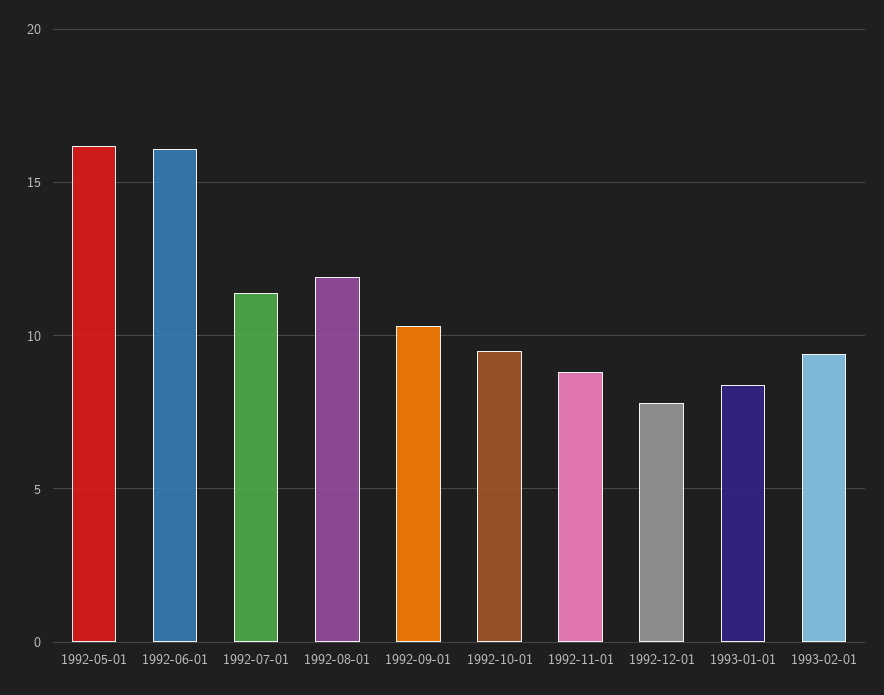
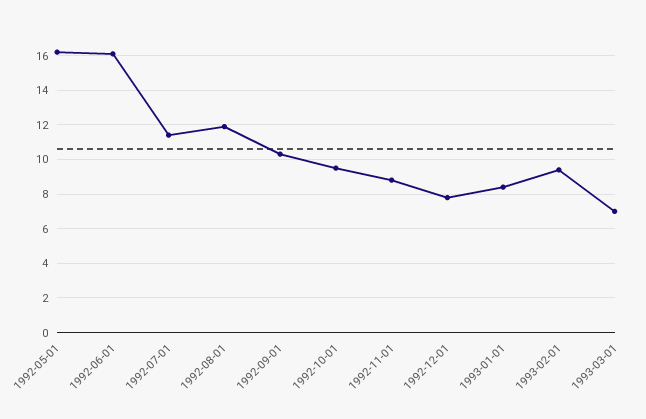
1993-03-01: none -> 7

